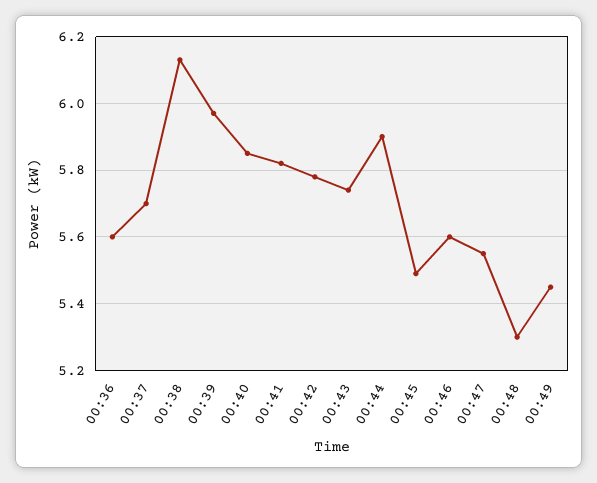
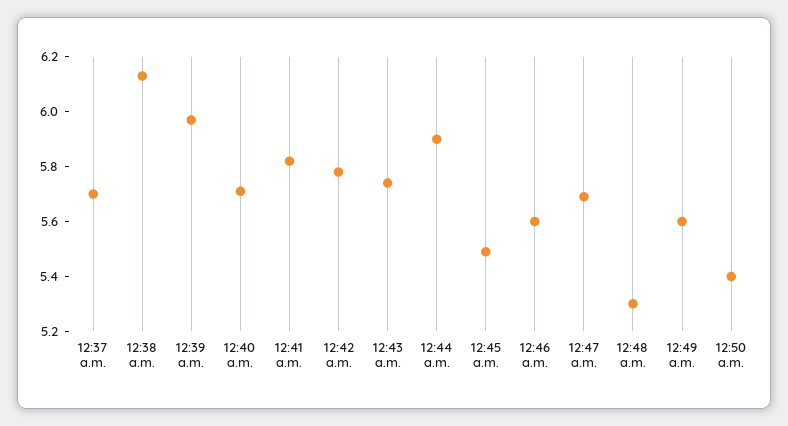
00:36: 5.6 -> none
00:40: 5.85 -> 5.7
00:47: 5.55 -> 5.7
00:49: 5.45 -> 5.6
12:50 a.m.: none -> 5.4

